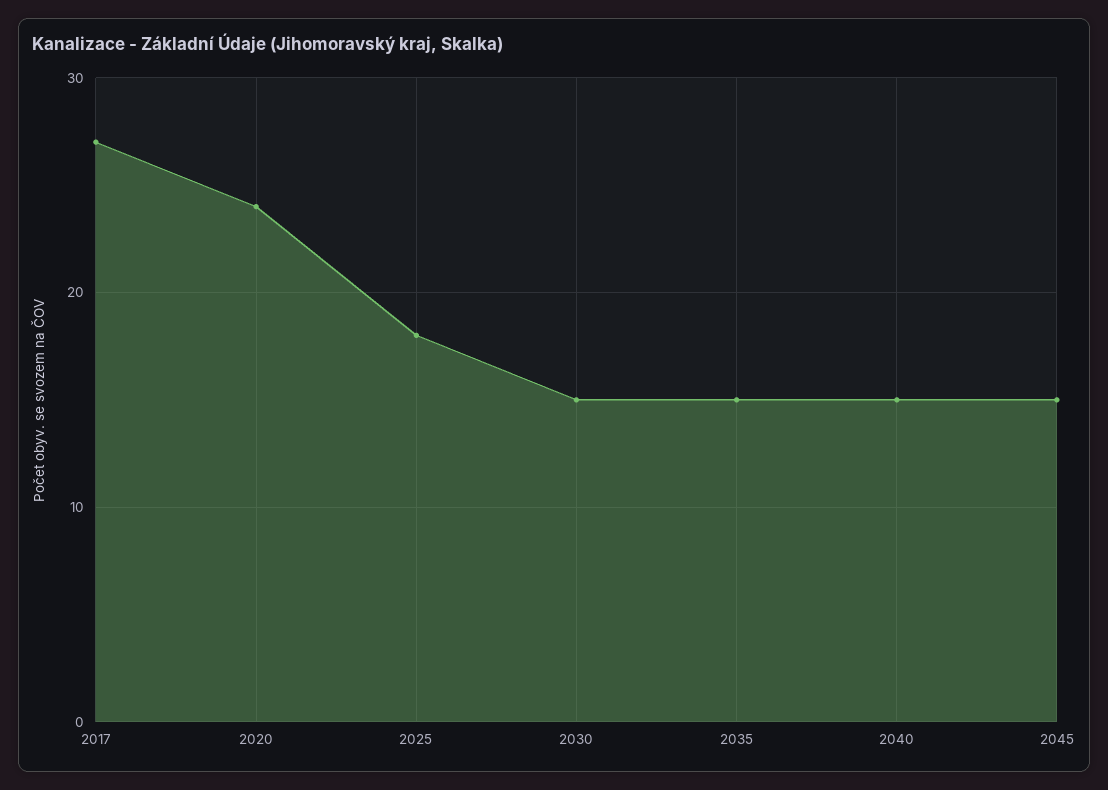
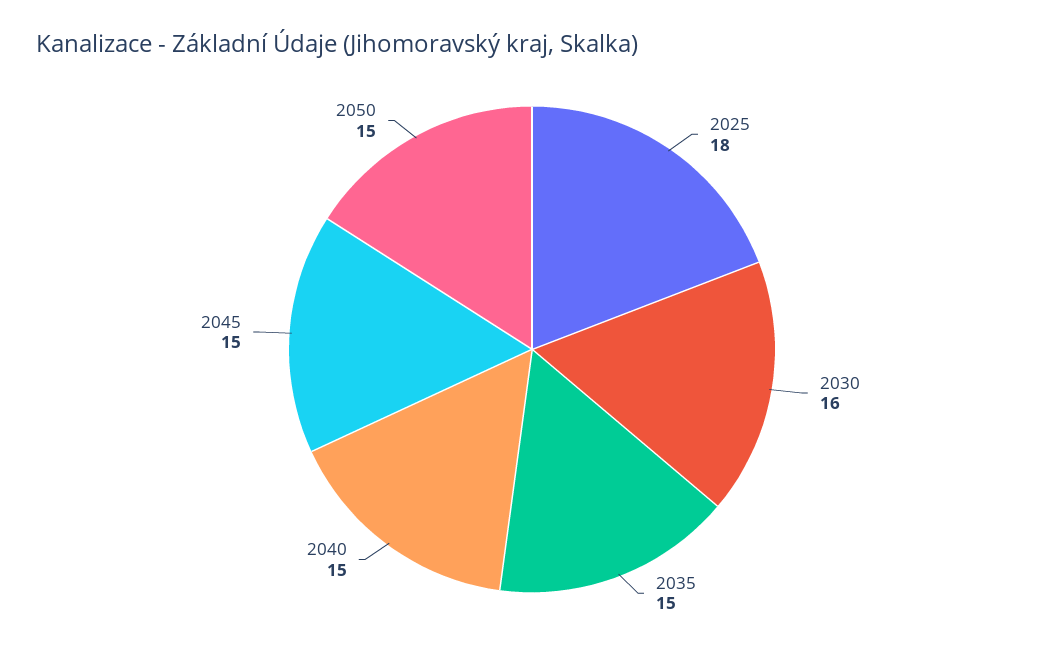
2017: 27 -> none
2020: 24 -> none
2030: 15 -> 16
2050: none -> 15

